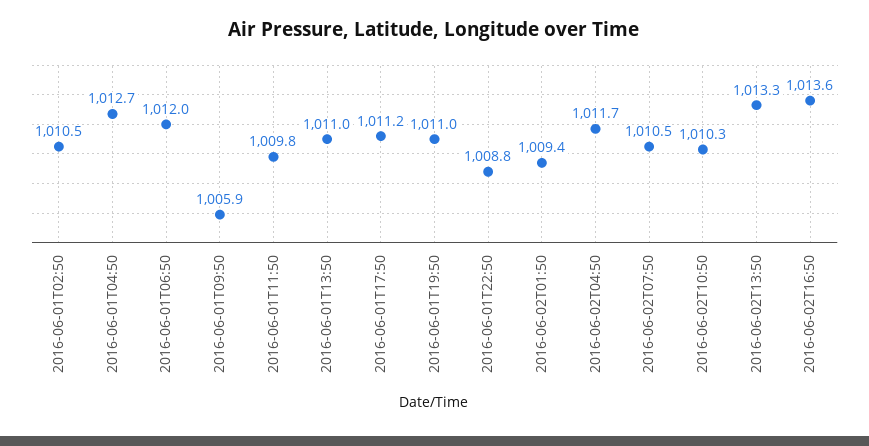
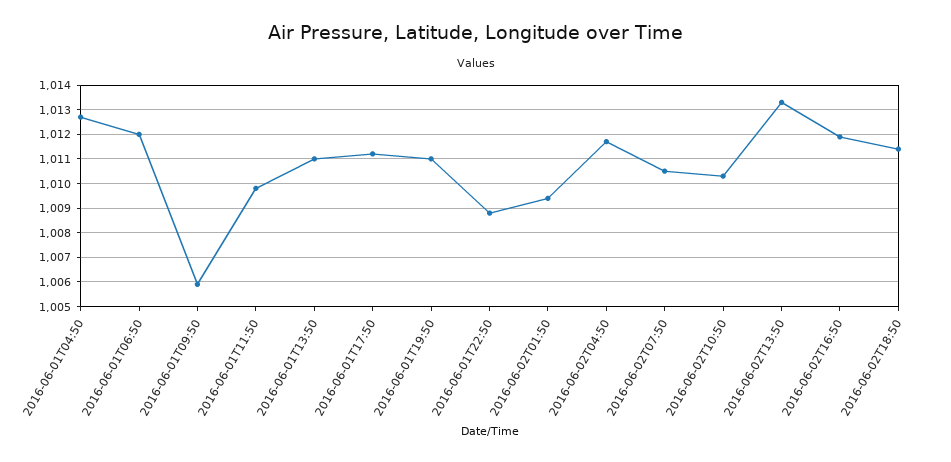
2016-06-01T02:50: 1010.5 -> none
2016-06-02T16:50: 1013.6 -> 1012
2016-06-02T18:50: none -> 1011.5

